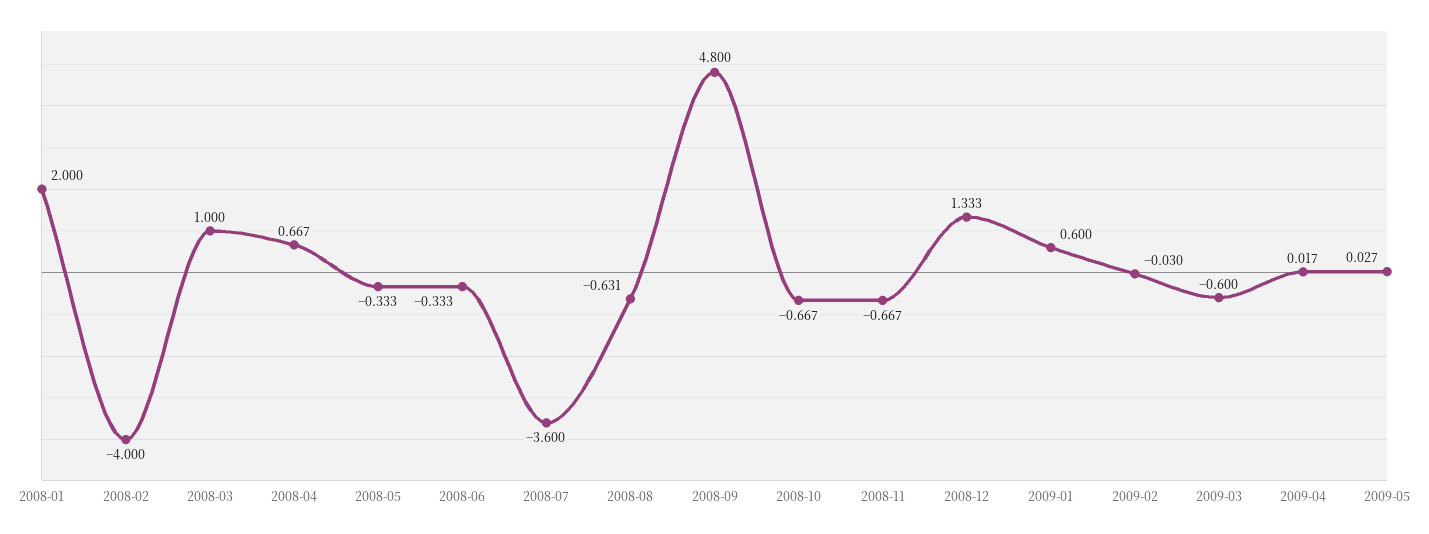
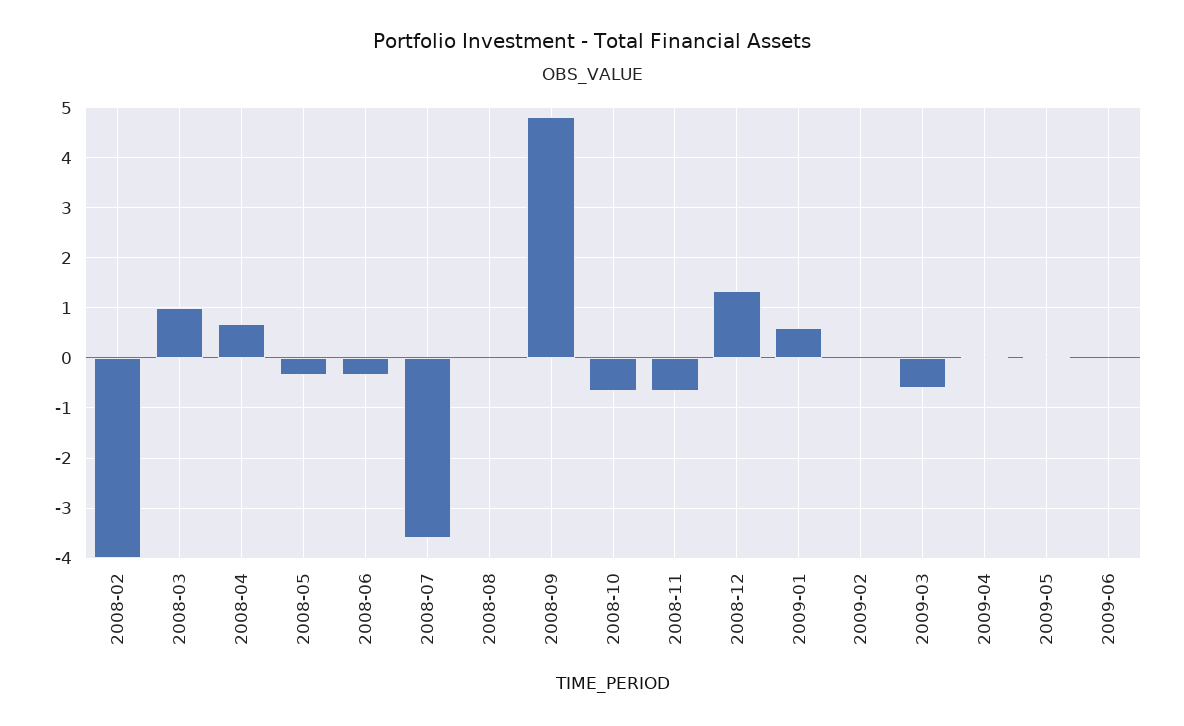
2008-01: 2 -> none
2008-08: -0.631 -> 0
2009-06: none -> 0

